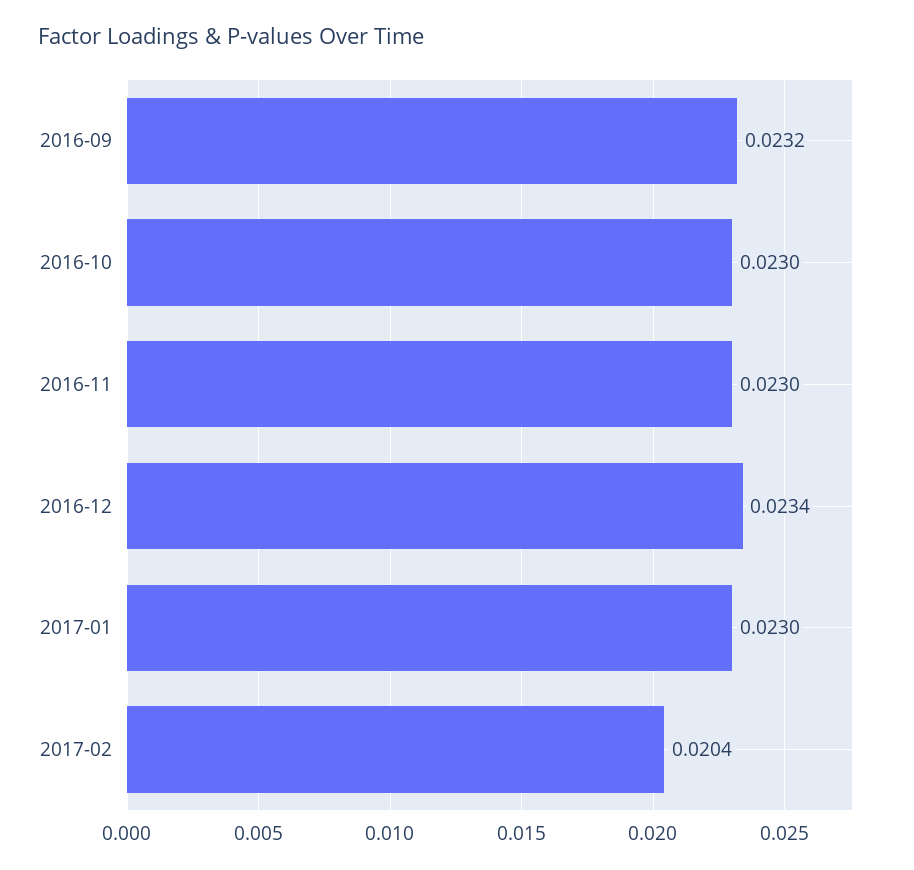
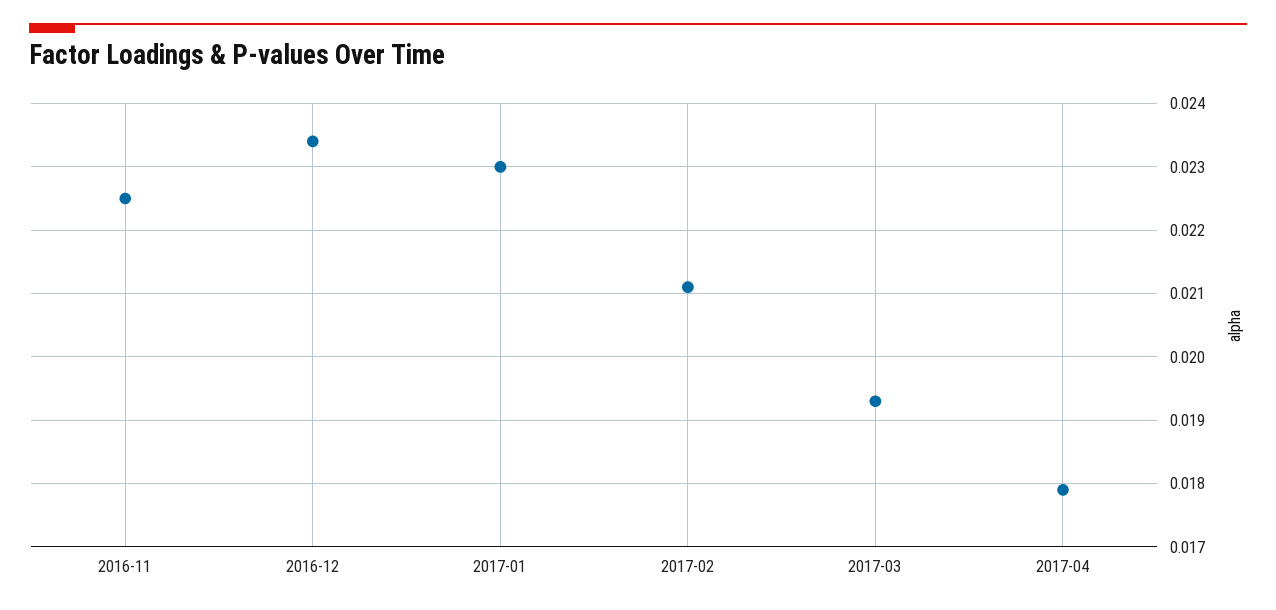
2016-09: 0.0232 -> none
2016-10: 0.023 -> none
2016-11: 0.023 -> 0.0225
2017-02: 0.0204 -> 0.0211
2017-03: none -> 0.0193
2017-04: none -> 0.0179

